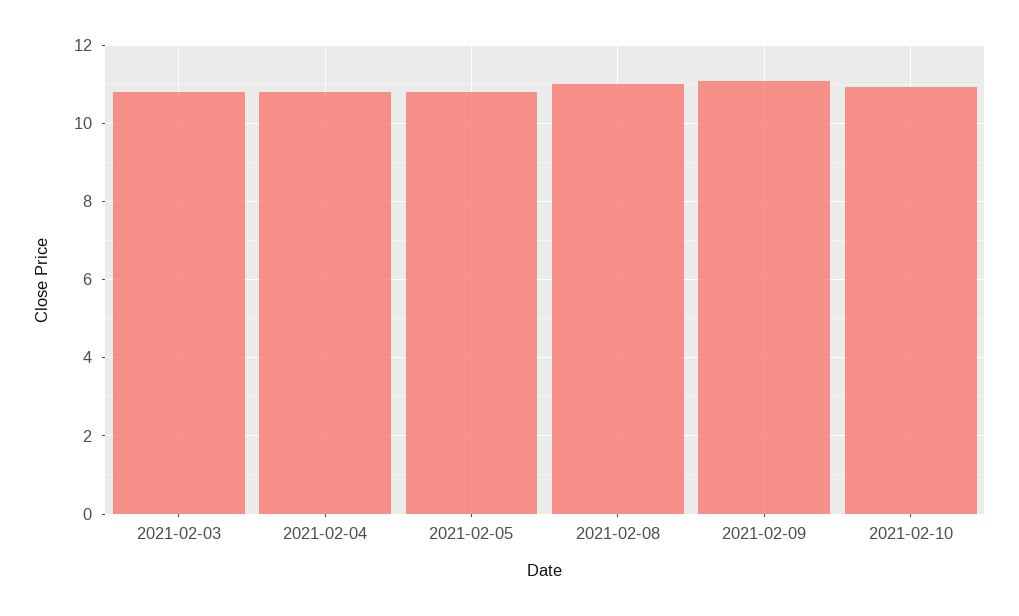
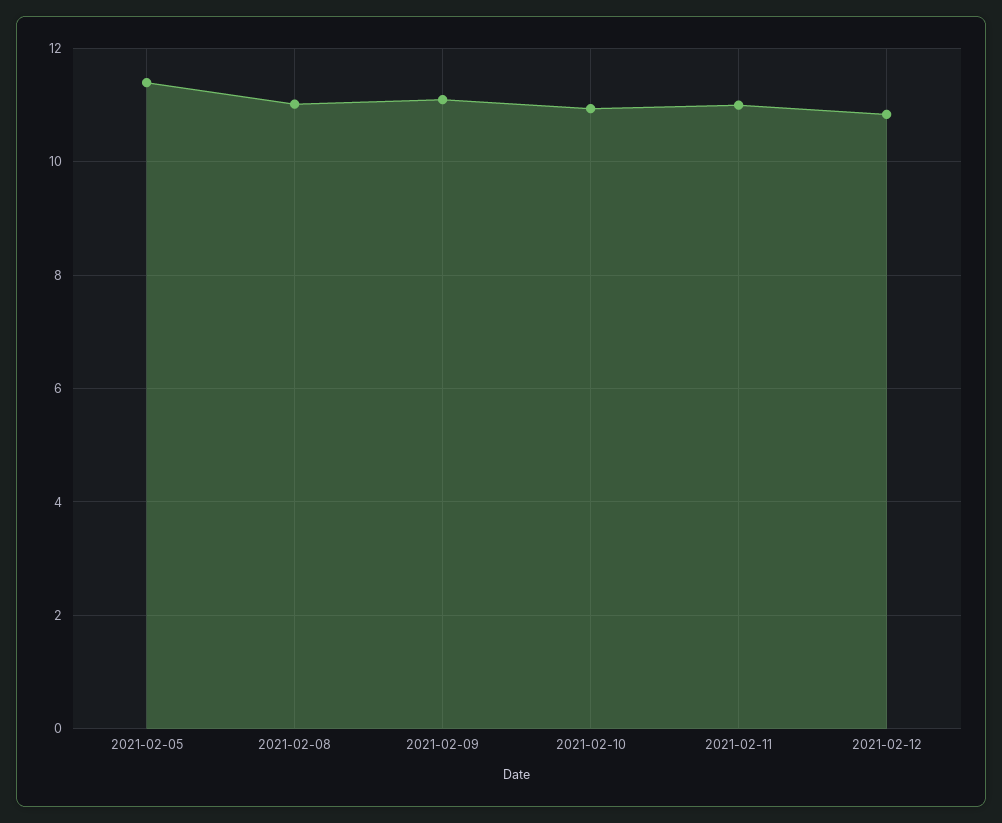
2021-02-03: 10.8 -> none
2021-02-04: 10.8 -> none
2021-02-05: 10.8 -> 11.4
2021-02-11: none -> 11
2021-02-12: none -> 10.8

